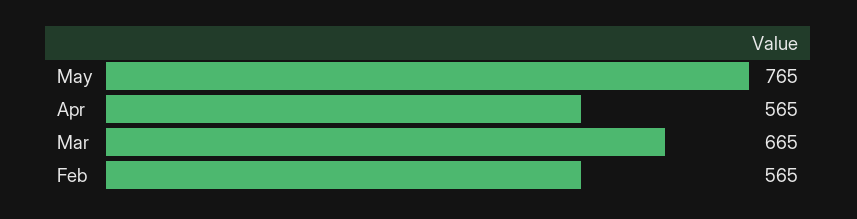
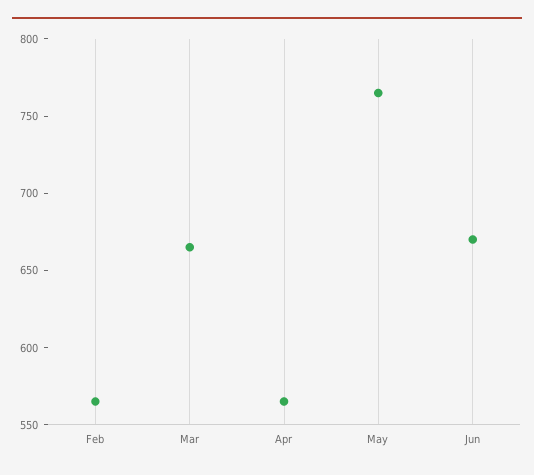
Jun: none -> 670

